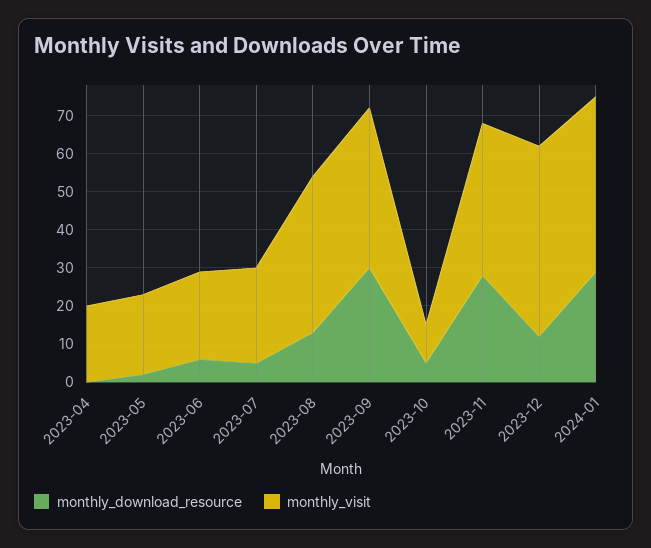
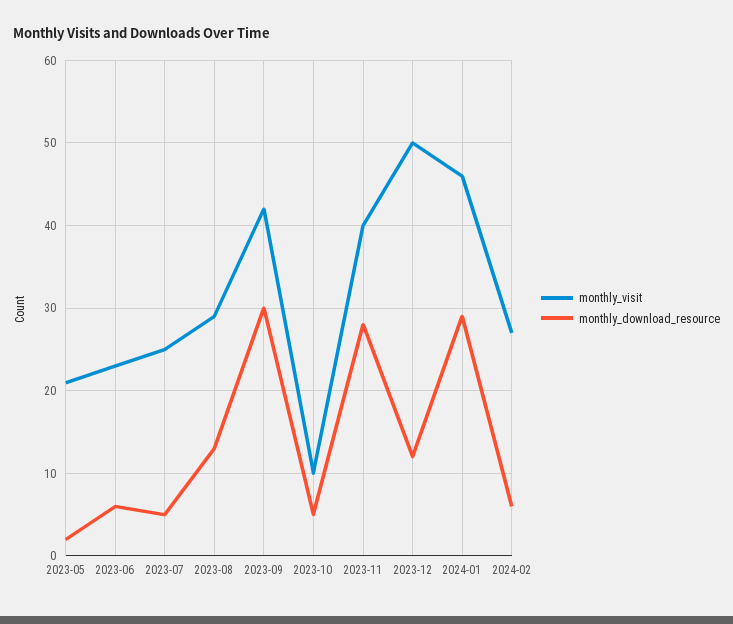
monthly_download_resource, 2023-04: 0 -> none
monthly_visit, 2023-04: 20 -> none
monthly_visit, 2023-08: 40 -> 29
monthly_visit, 2024-02: none -> 27
monthly_download_resource, 2024-02: none -> 6

